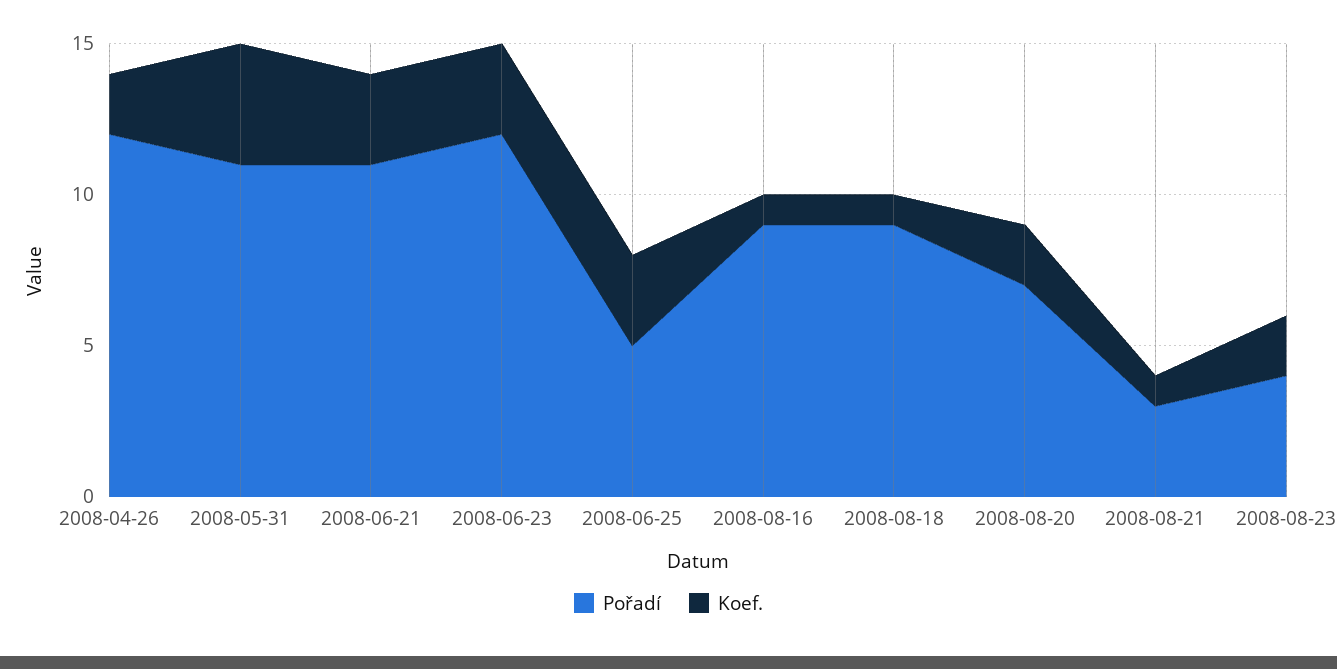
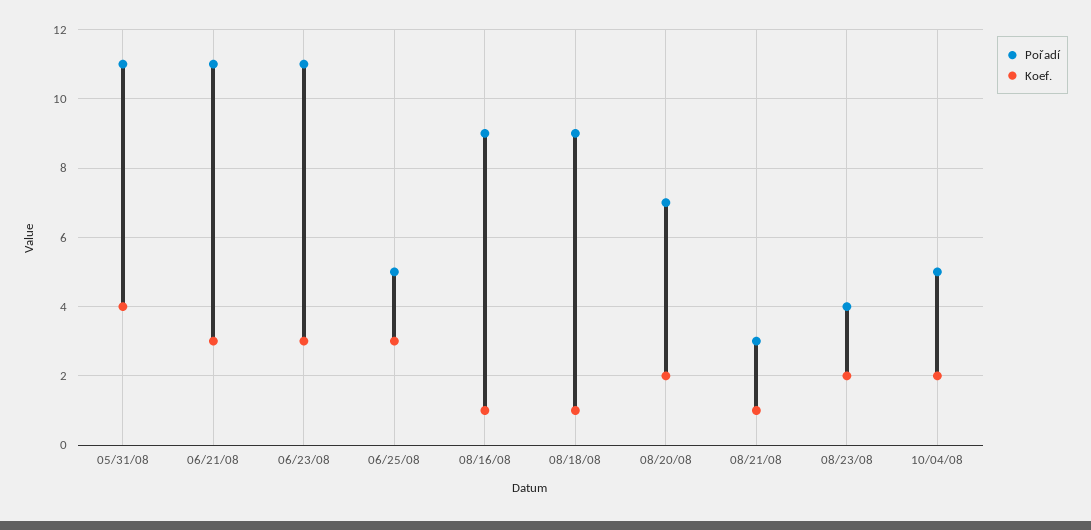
Pořadí, 2008-04-26: 12 -> none
Koef., 2008-04-26: 2 -> none
Pořadí, 2008-06-23: 12 -> 11
Pořadí, 10/04/08: none -> 5
Koef., 10/04/08: none -> 2

